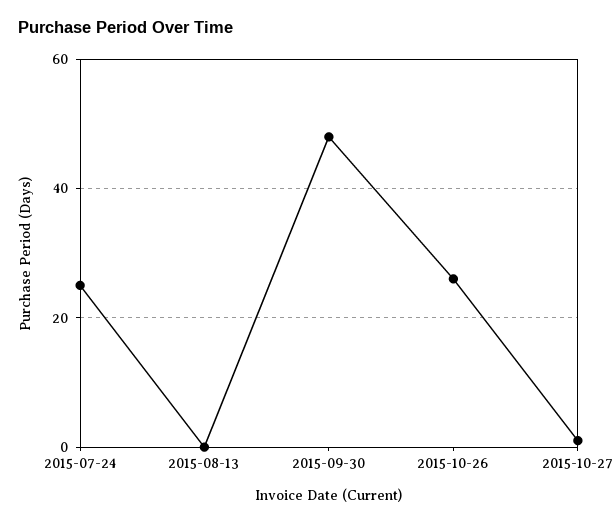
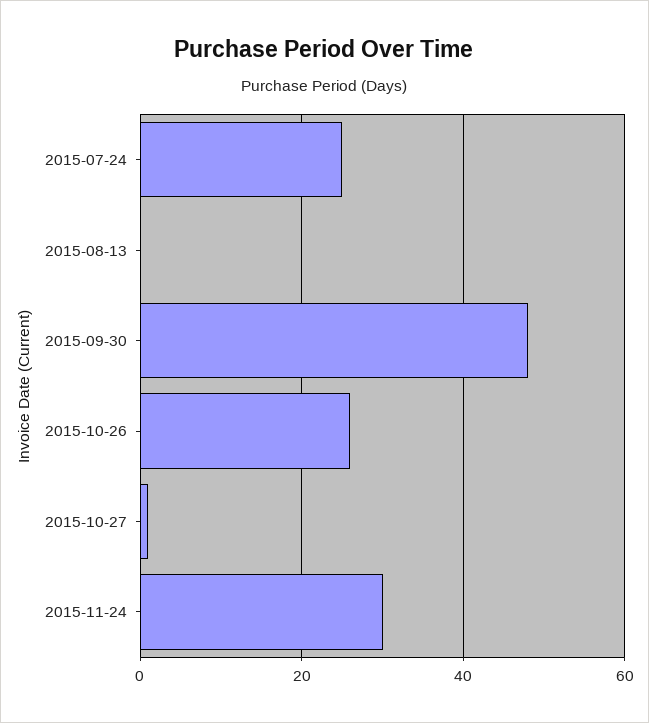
2015-11-24: none -> 30

